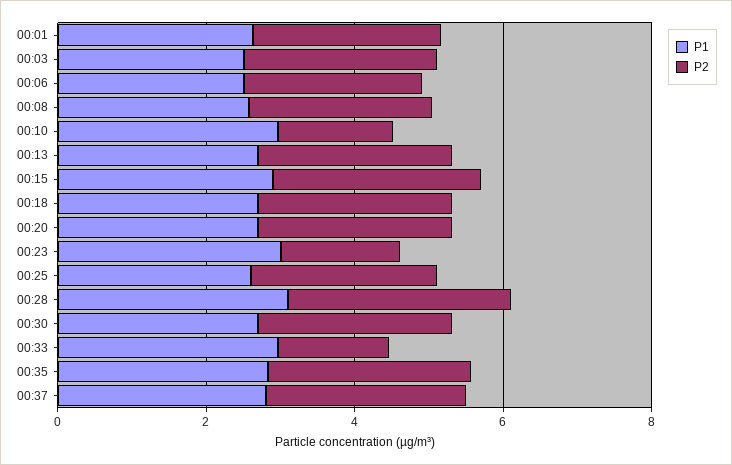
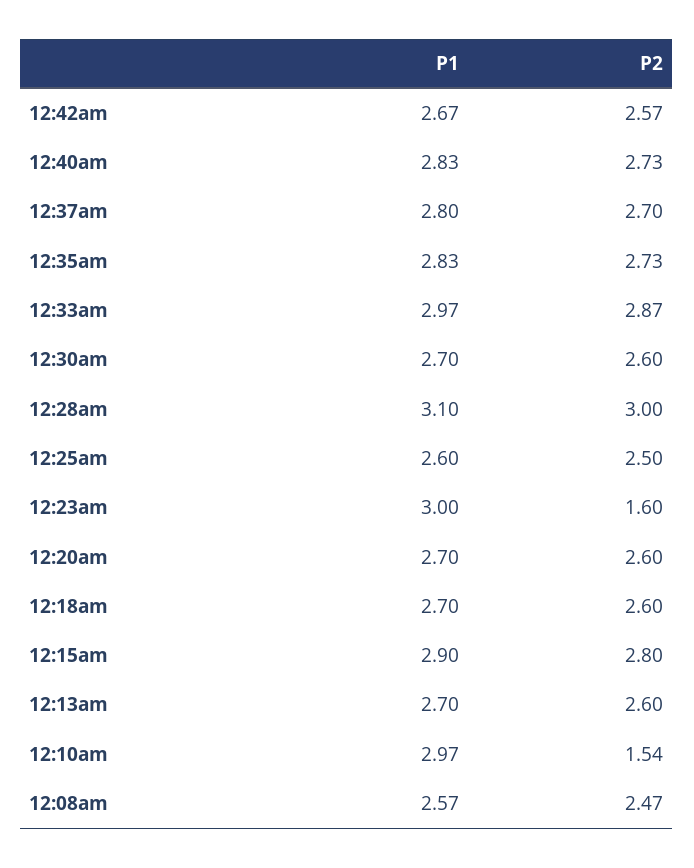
P1, 00:01: 2.5 -> none
P2, 00:01: 2.5 -> none
P1, 00:03: 2.5 -> none
P2, 00:03: 2.5 -> none
P1, 00:06: 2.5 -> none
P2, 00:06: 2.5 -> none
P2, 00:33: 1.5 -> 2.87
P1, 12:42am: none -> 2.67
P2, 12:42am: none -> 2.57
P1, 12:40am: none -> 2.83
P2, 12:40am: none -> 2.73

